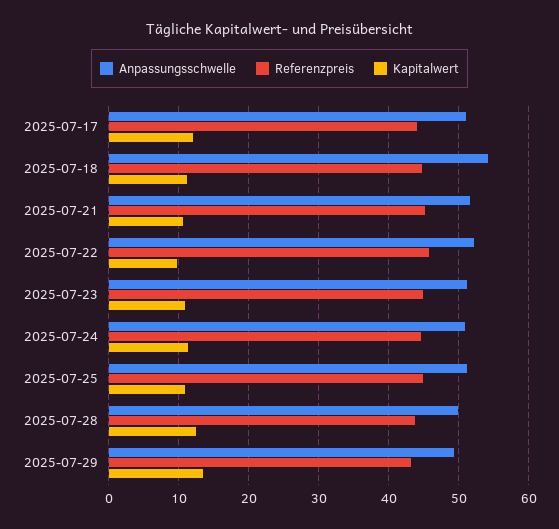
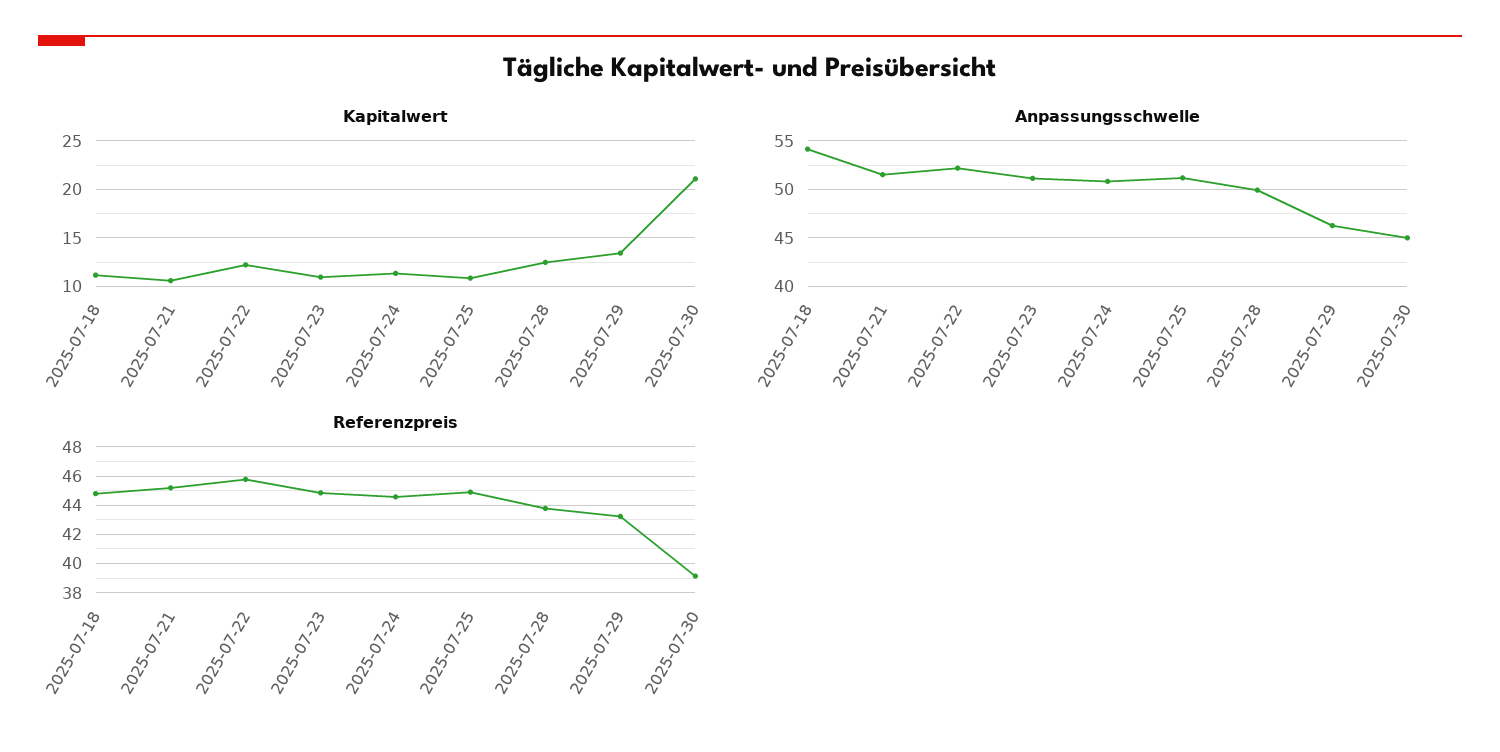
Anpassungsschwelle, 2025-07-17: 51 -> none
Referenzpreis, 2025-07-17: 44 -> none
Kapitalwert, 2025-07-17: 12 -> none
Kapitalwert, 2025-07-22: 10 -> 12
Anpassungsschwelle, 2025-07-29: 49 -> 46
Kapitalwert, 2025-07-30: none -> 21
Anpassungsschwelle, 2025-07-30: none -> 45
Referenzpreis, 2025-07-30: none -> 39

